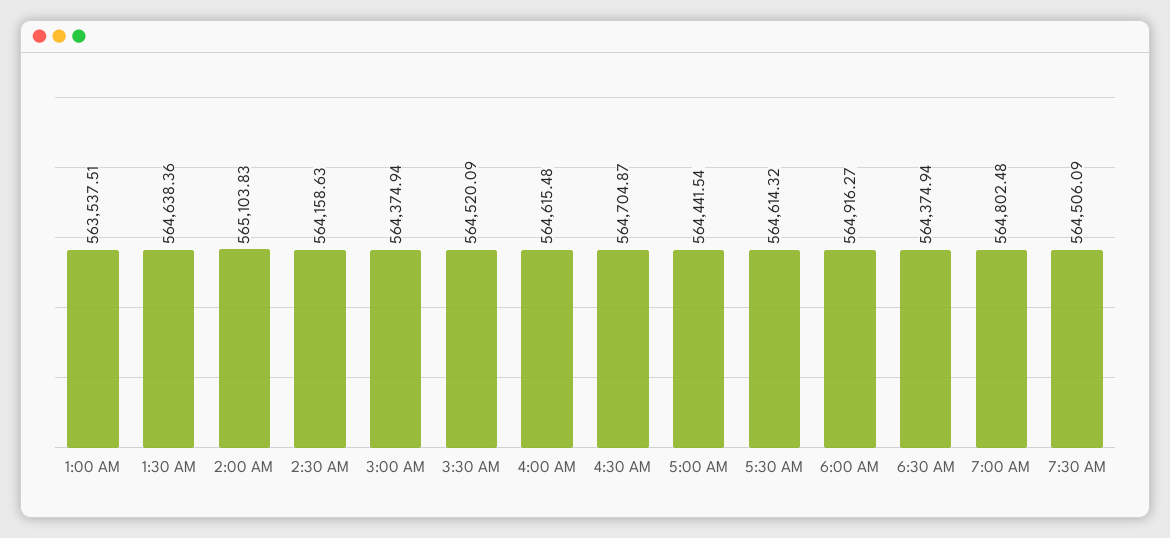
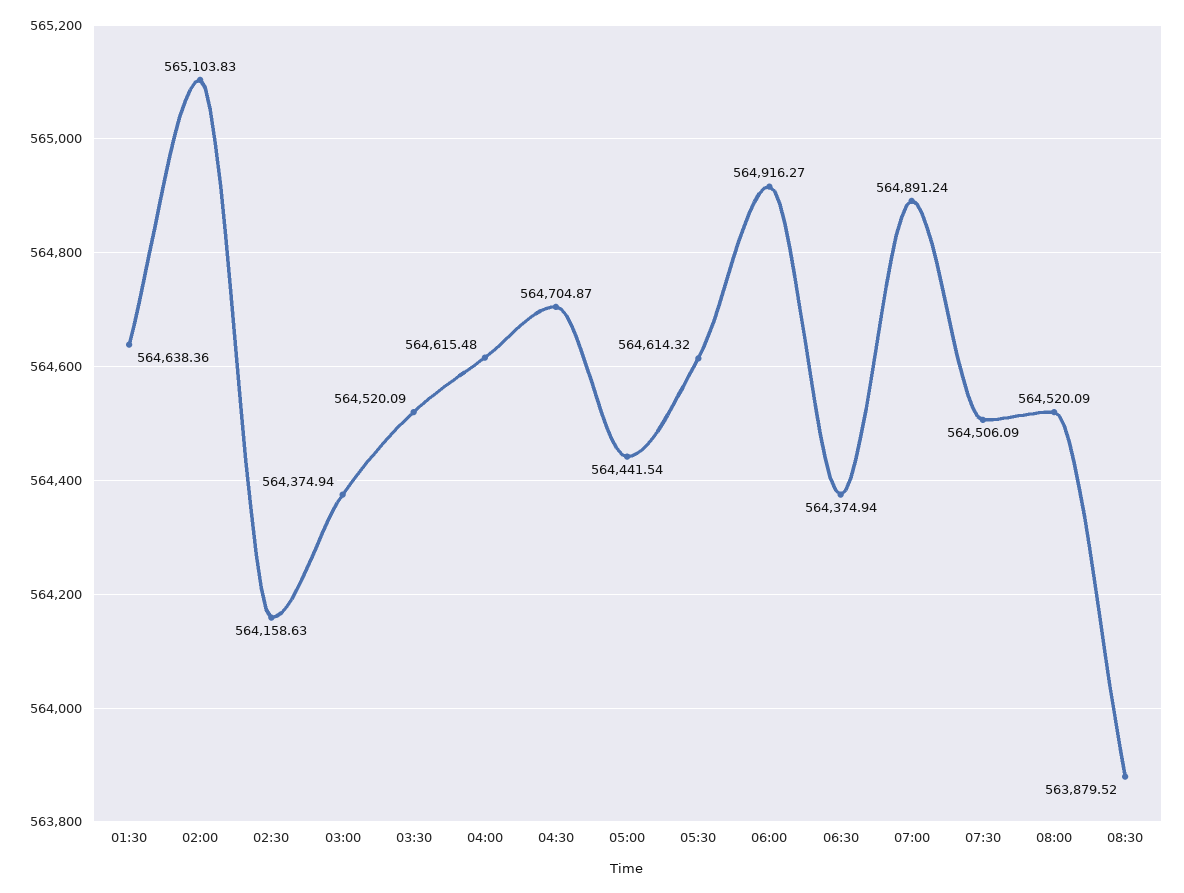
1:00 AM: 563537.51 -> none
7:00 AM: 564802.48 -> 564891.24
08:00: none -> 564520.09
08:30: none -> 563879.52

